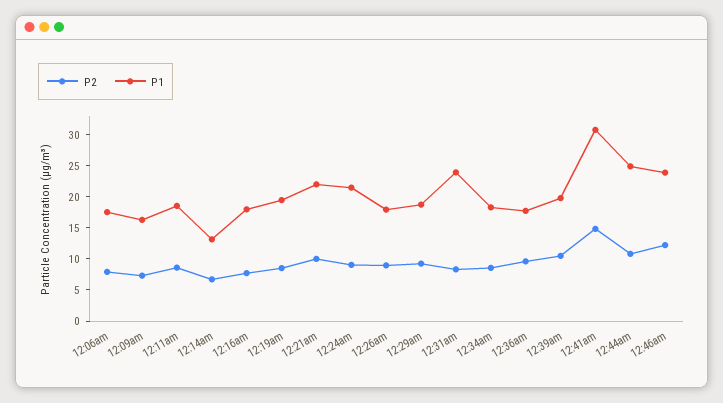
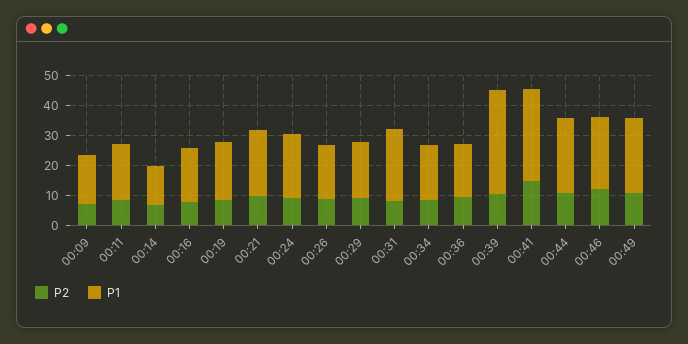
P2, 12:06am: 7.5 -> none
P1, 12:06am: 17.5 -> none
P1, 12:39am: 20 -> 35
P2, 00:49: none -> 10
P1, 00:49: none -> 25

